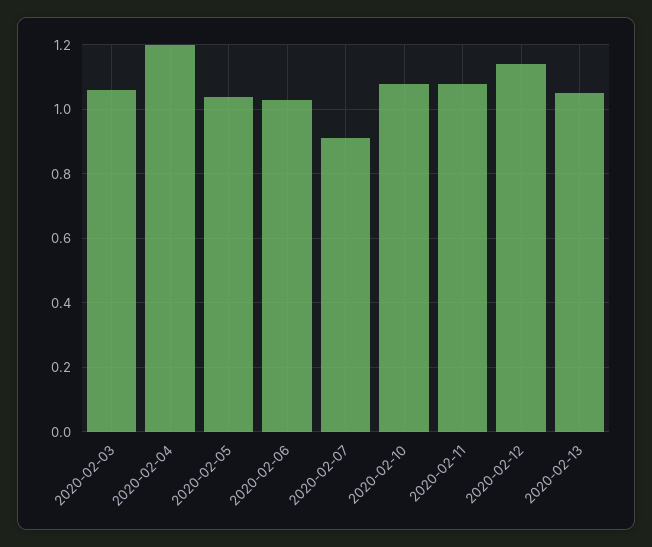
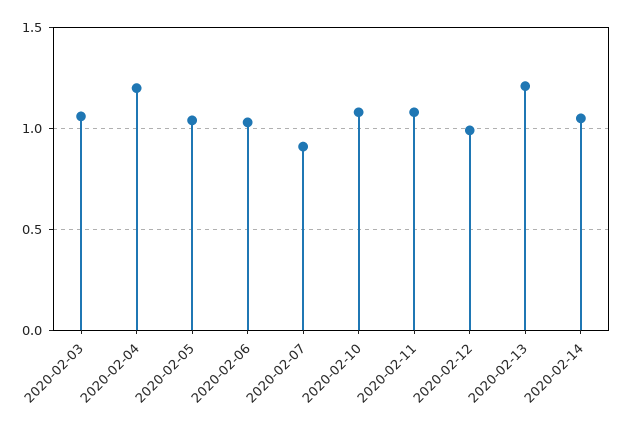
2020-02-12: 1.15 -> 1
2020-02-13: 1.05 -> 1.2
2020-02-14: none -> 1.05

